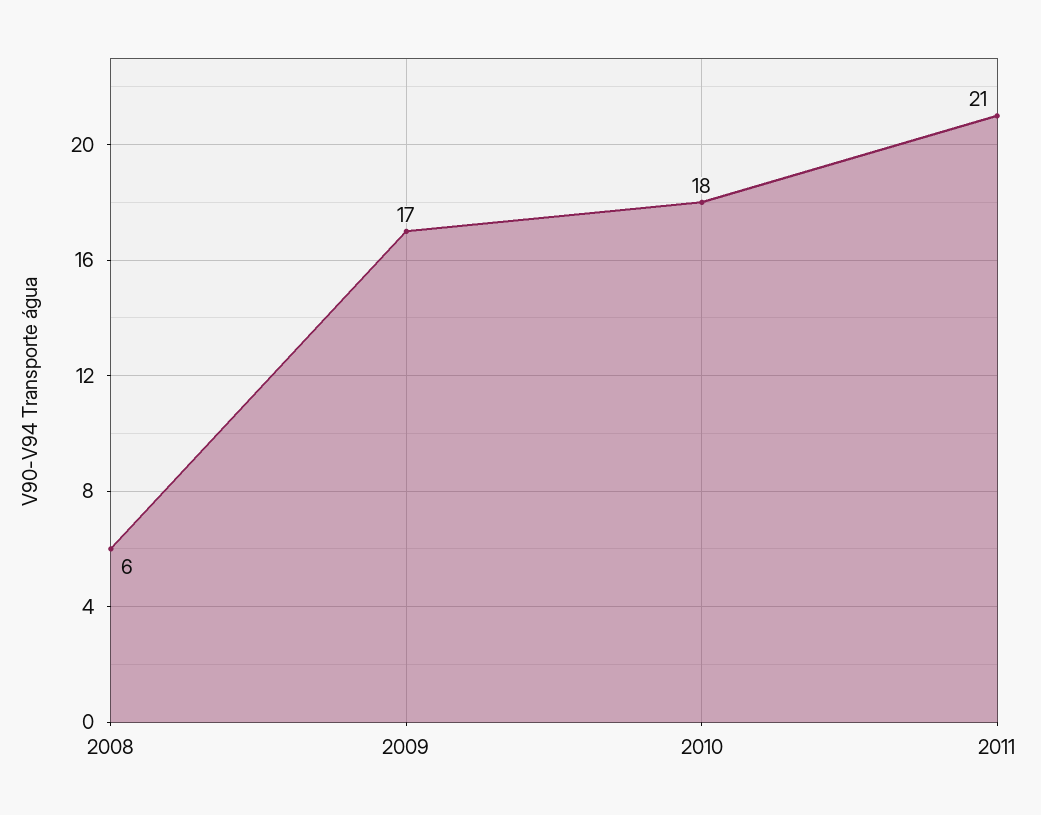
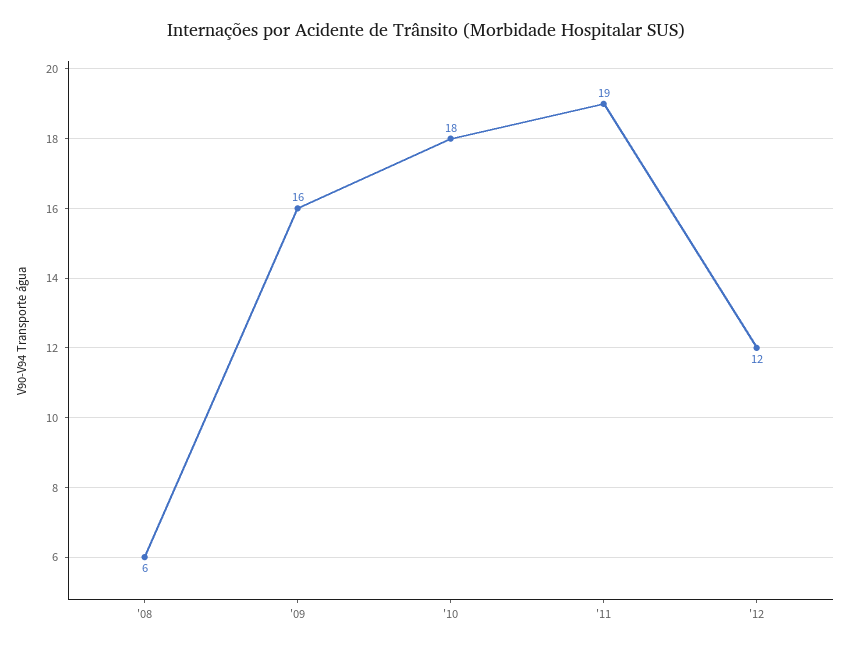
2009: 17 -> 16
2011: 21 -> 19
'12: none -> 12

